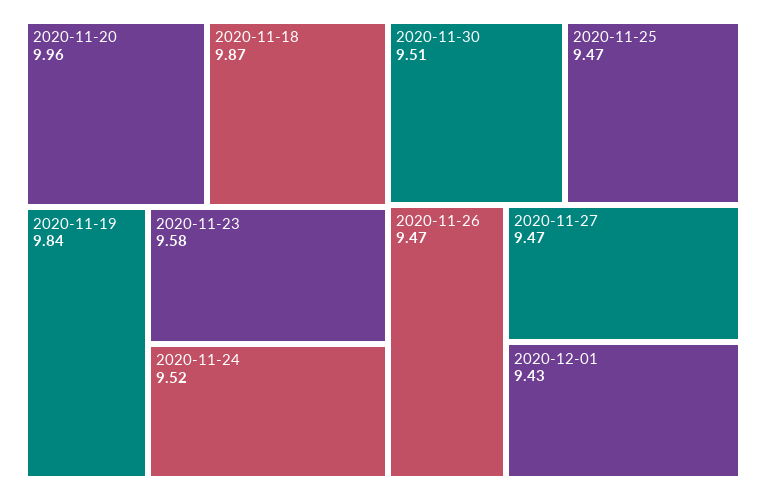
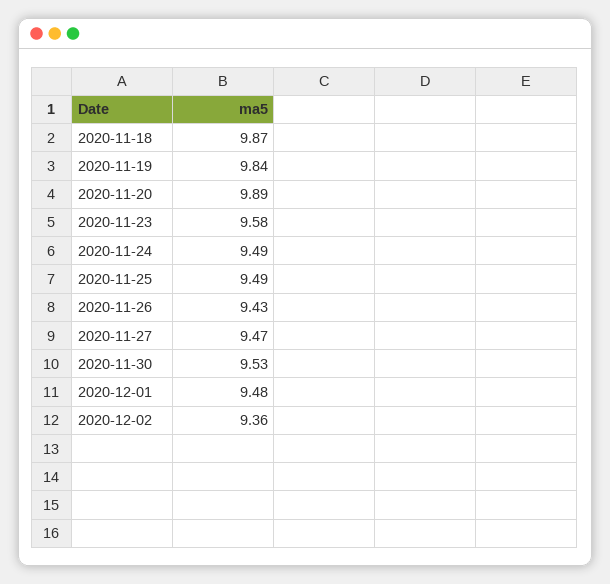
2020-11-20: 9.96 -> 9.89
2020-11-24: 9.52 -> 9.49
2020-11-30: 9.51 -> 9.53
2020-11-25: 9.47 -> 9.49
2020-11-26: 9.47 -> 9.43
2020-12-01: 9.43 -> 9.48
2020-12-02: none -> 9.36

